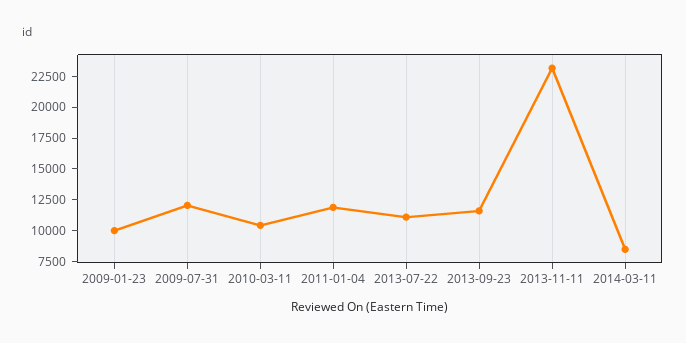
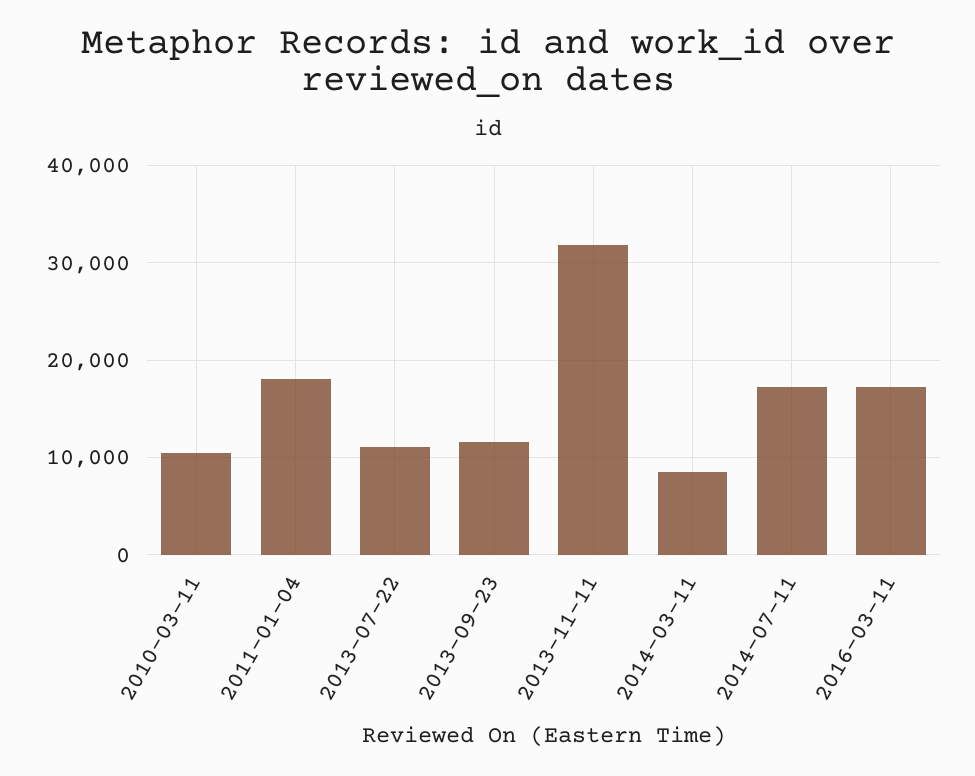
2009-01-23: 10000 -> none
2009-07-31: 12500 -> none
2011-01-04: 12500 -> 18000
2013-11-11: 22500 -> 32000
2014-07-11: none -> 17000
2016-03-11: none -> 17000

